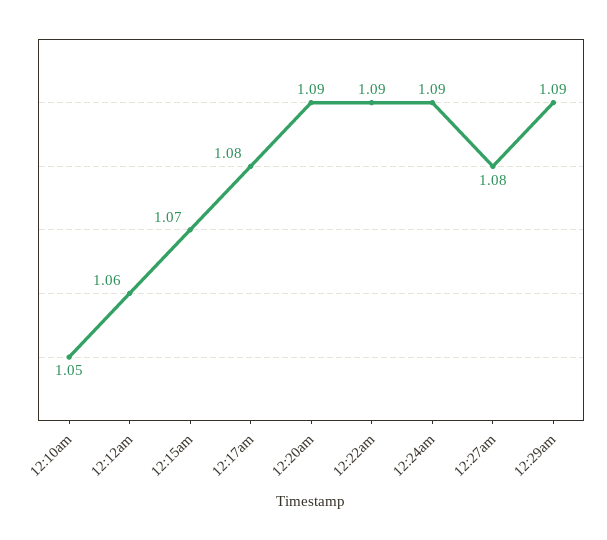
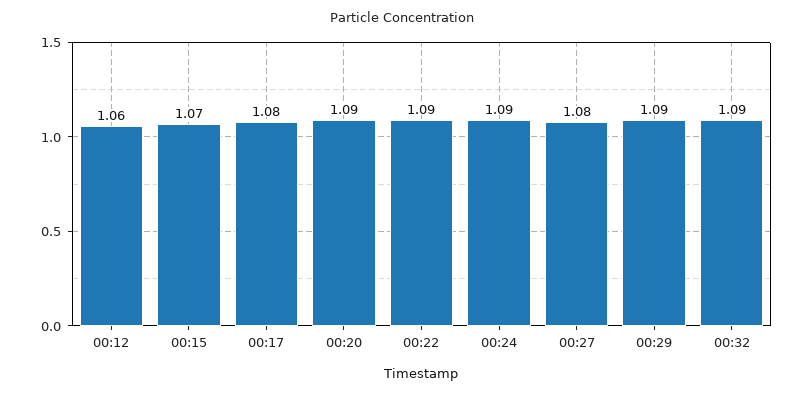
12:10am: 1.05 -> none
00:32: none -> 1.09

